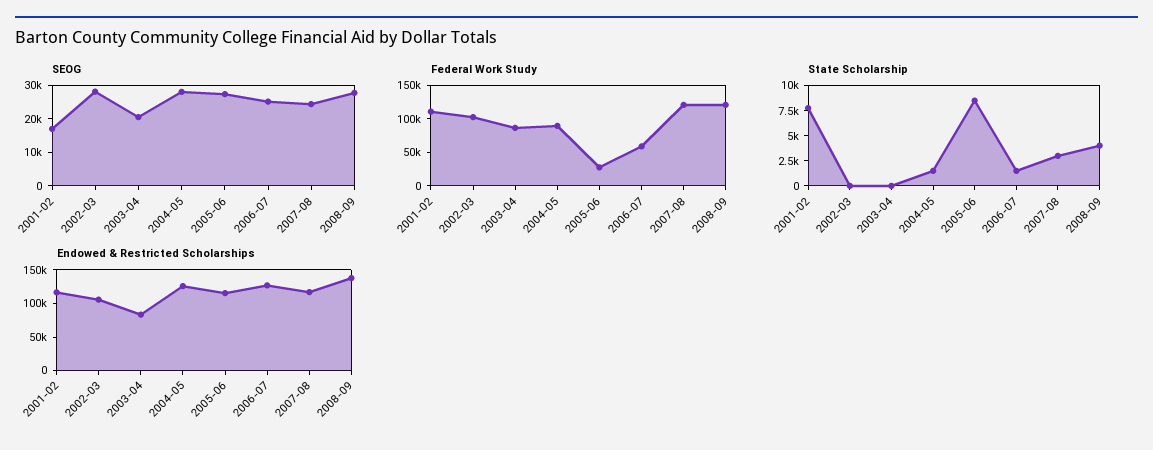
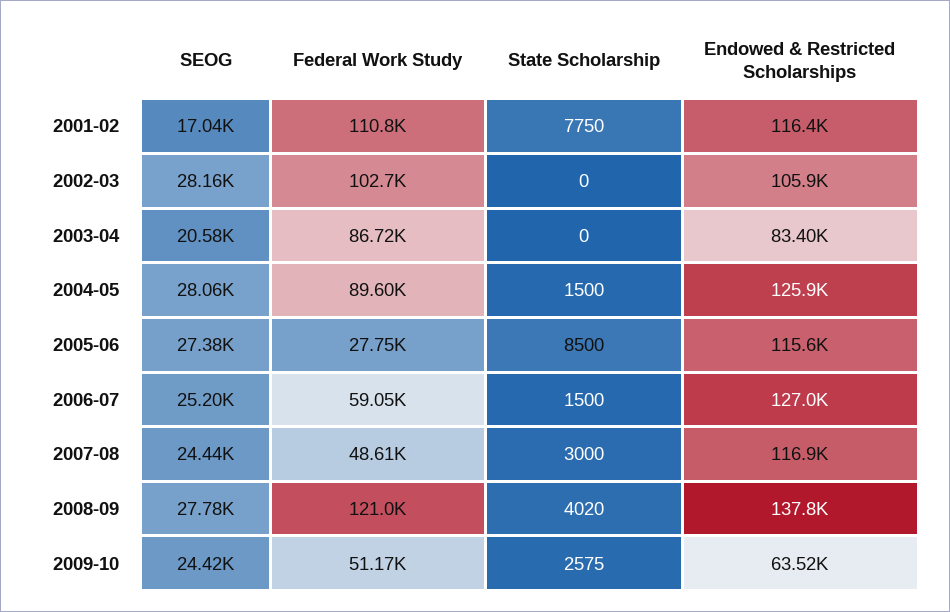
Federal Work Study, 2007-08: 125000 -> 48610
SEOG, 2009-10: none -> 24420
Federal Work Study, 2009-10: none -> 51170
State Scholarship, 2009-10: none -> 2575
Endowed & Restricted Scholarships, 2009-10: none -> 63520

